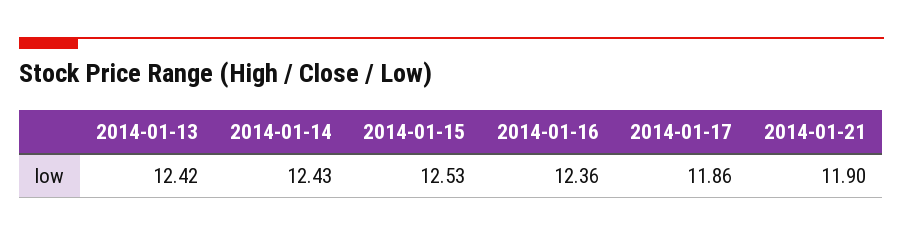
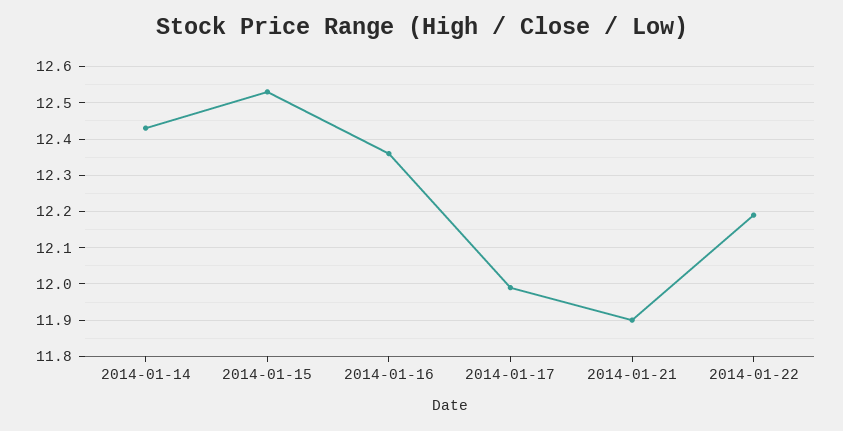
2014-01-13: 12.42 -> none
2014-01-17: 11.86 -> 12
2014-01-22: none -> 12.2

